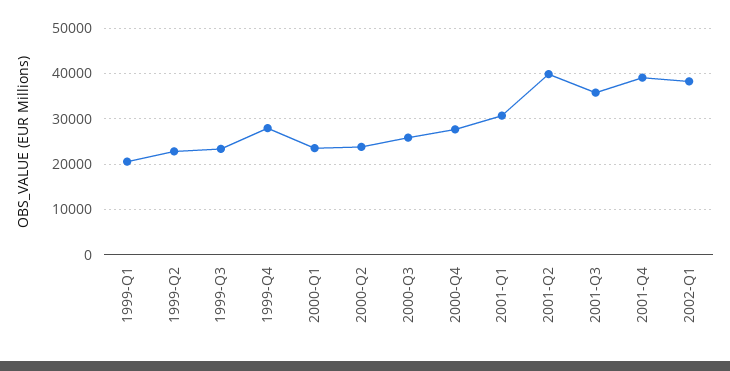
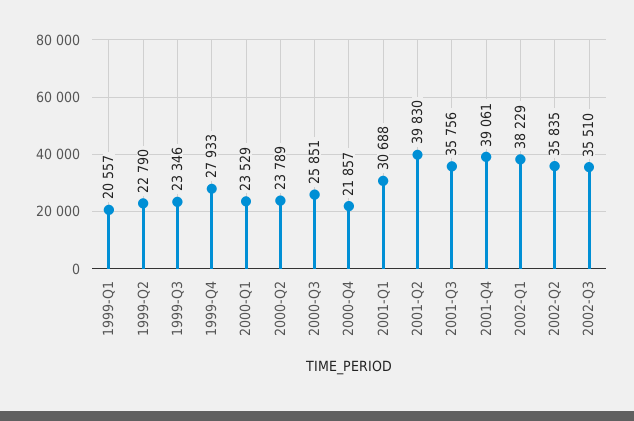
2000-Q4: 28000 -> 21857
2002-Q2: none -> 35835
2002-Q3: none -> 35510

